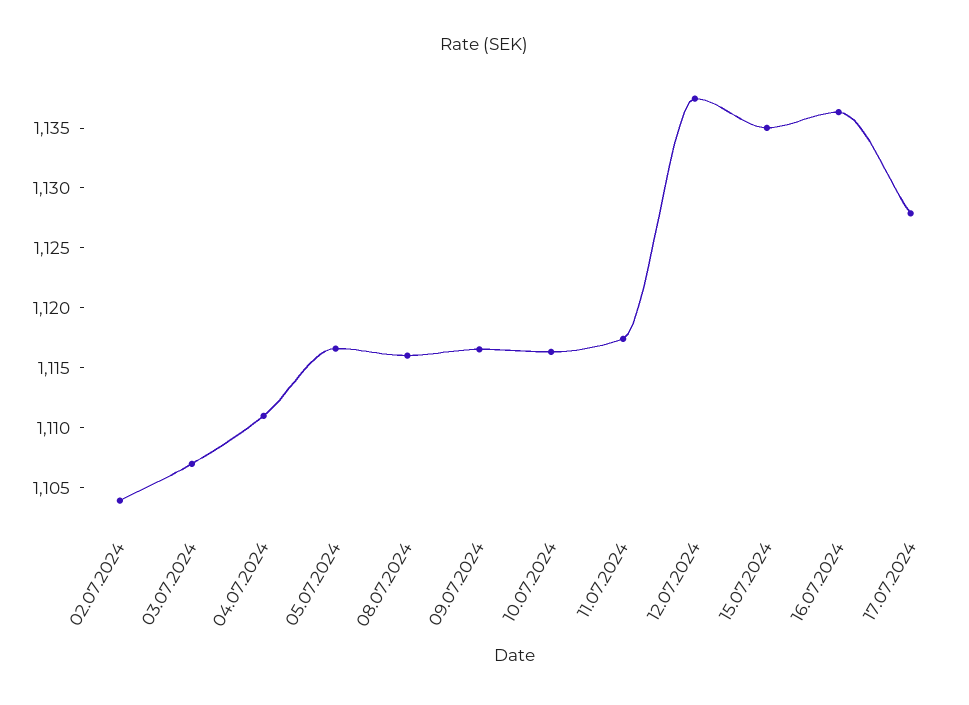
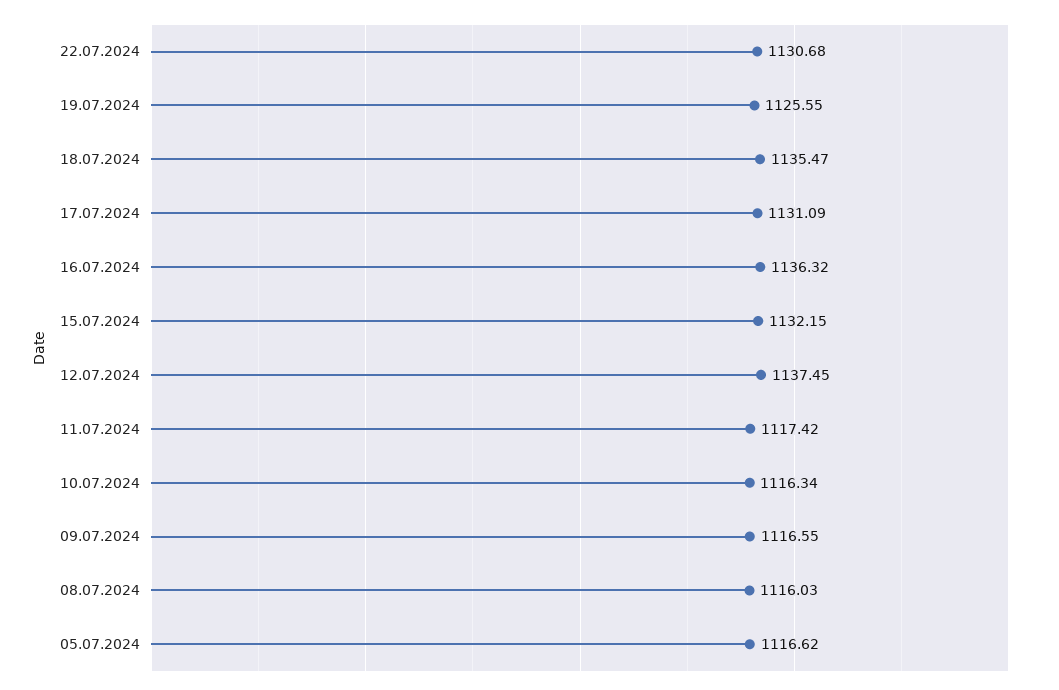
02.07.2024: 1104 -> none
03.07.2024: 1107 -> none
04.07.2024: 1111 -> none
15.07.2024: 1135 -> 1132.15
17.07.2024: 1128 -> 1131.09
22.07.2024: none -> 1130.68
19.07.2024: none -> 1125.55
18.07.2024: none -> 1135.47

